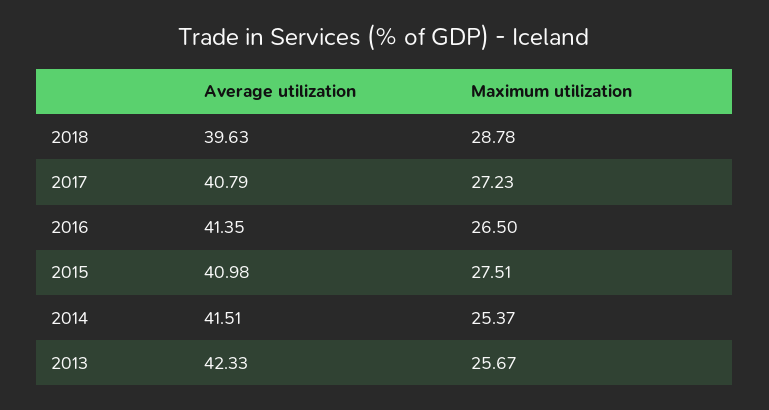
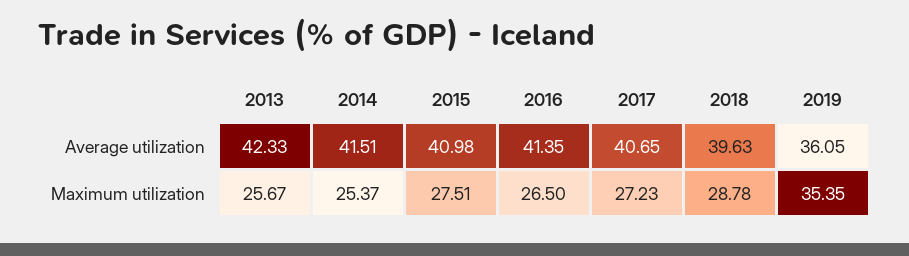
Average utilization, 2017: 40.79 -> 40.65
Average utilization, 2019: none -> 36.05
Maximum utilization, 2019: none -> 35.35

